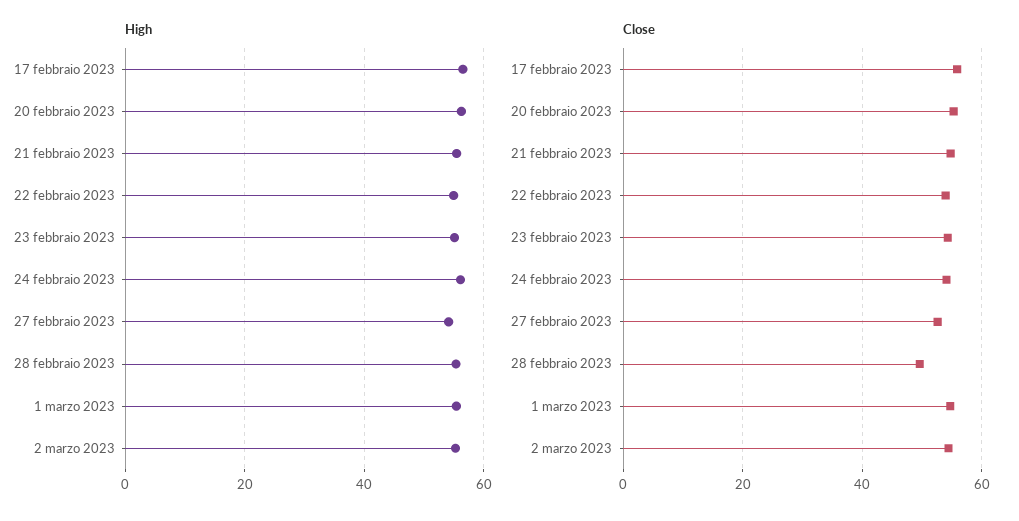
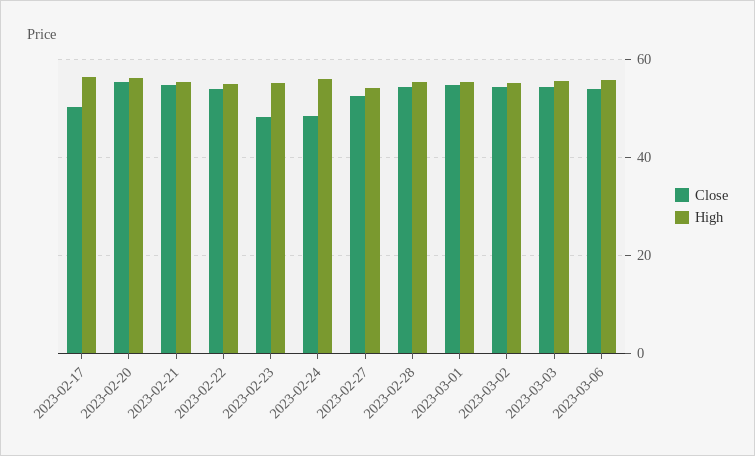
Close, 17 febbraio 2023: 56 -> 50
Close, 23 febbraio 2023: 54 -> 48
Close, 24 febbraio 2023: 54 -> 48
Close, 28 febbraio 2023: 50 -> 54
Close, 2023-03-03: none -> 54
High, 2023-03-03: none -> 56
Close, 2023-03-06: none -> 54
High, 2023-03-06: none -> 56

